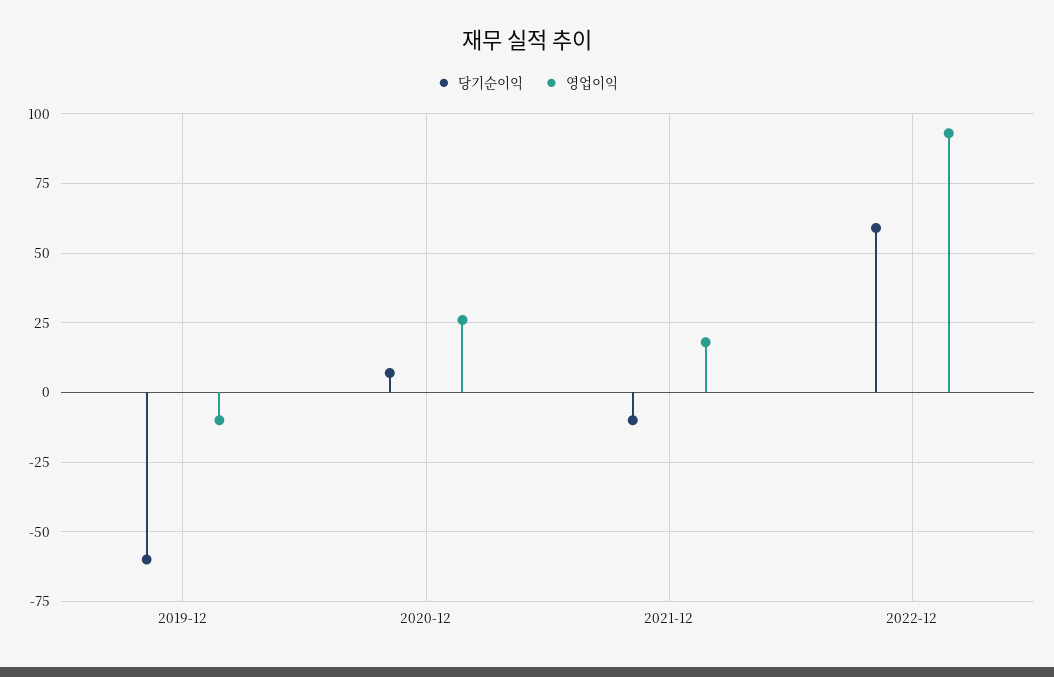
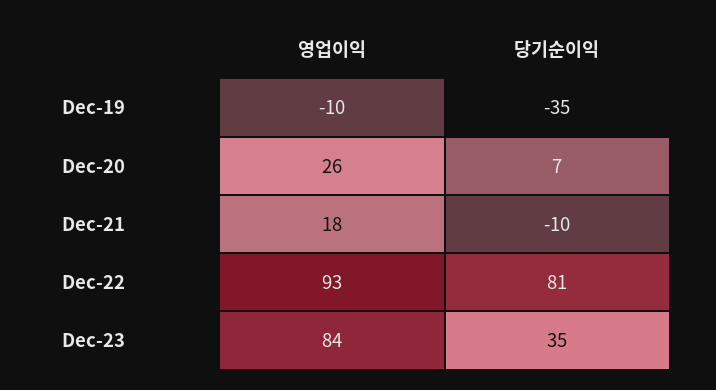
당기순이익, 2019-12: -60 -> -35
당기순이익, 2022-12: 60 -> 81
영업이익, Dec-23: none -> 84
당기순이익, Dec-23: none -> 35

